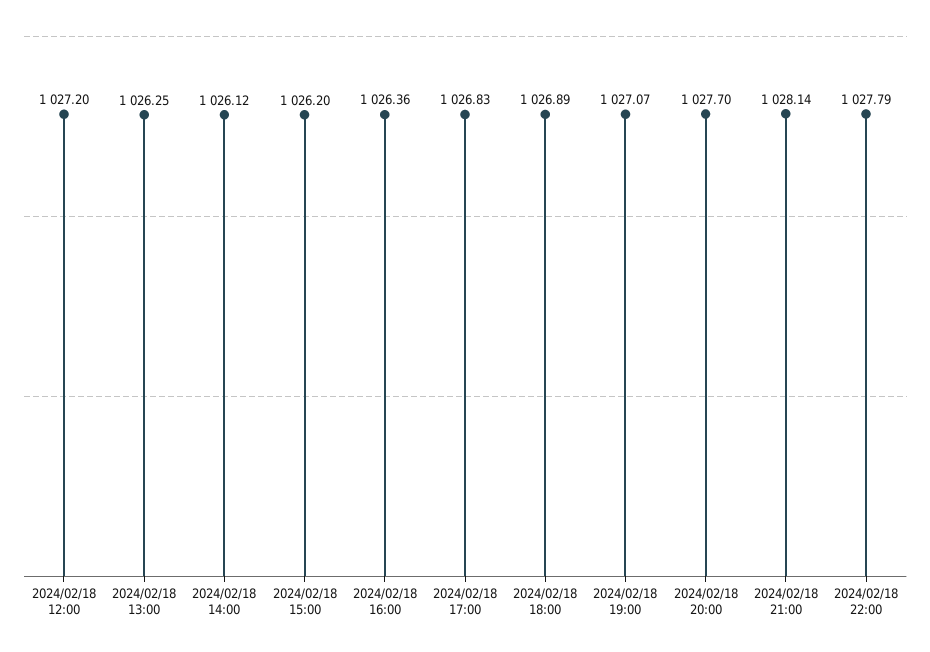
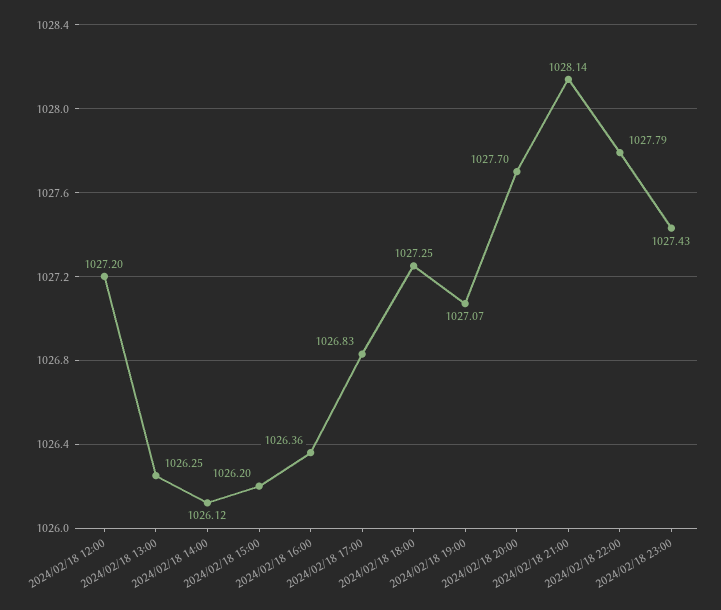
2024/02/18 18:00: 1026.89 -> 1027.25
2024/02/18 23:00: none -> 1027.43

